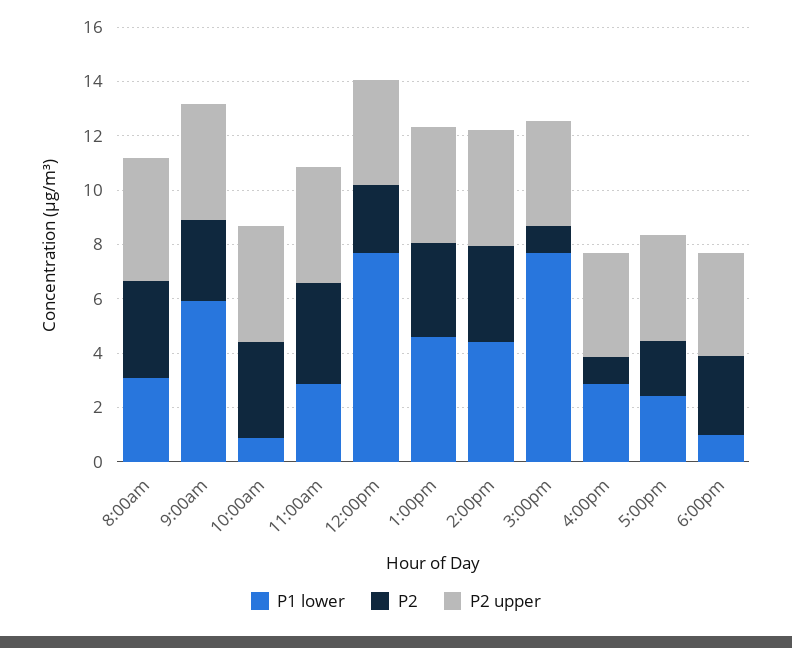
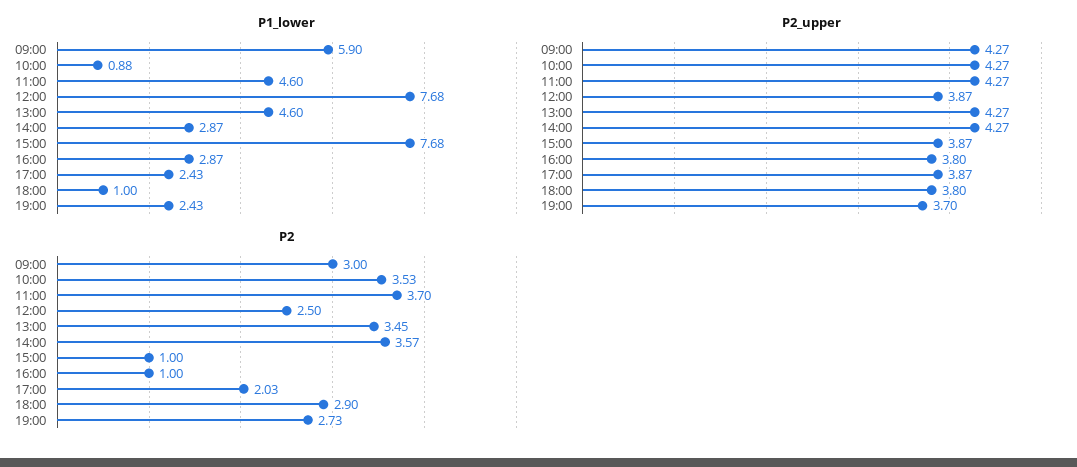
P1 lower, 8:00am: 3 -> none
P2, 8:00am: 3.5 -> none
P2 upper, 8:00am: 4.5 -> none
P1 lower, 11:00am: 3 -> 4.6
P1 lower, 2:00pm: 4.5 -> 2.87
P1 lower, 19:00: none -> 2.43
P2 upper, 19:00: none -> 3.7
P2, 19:00: none -> 2.73

